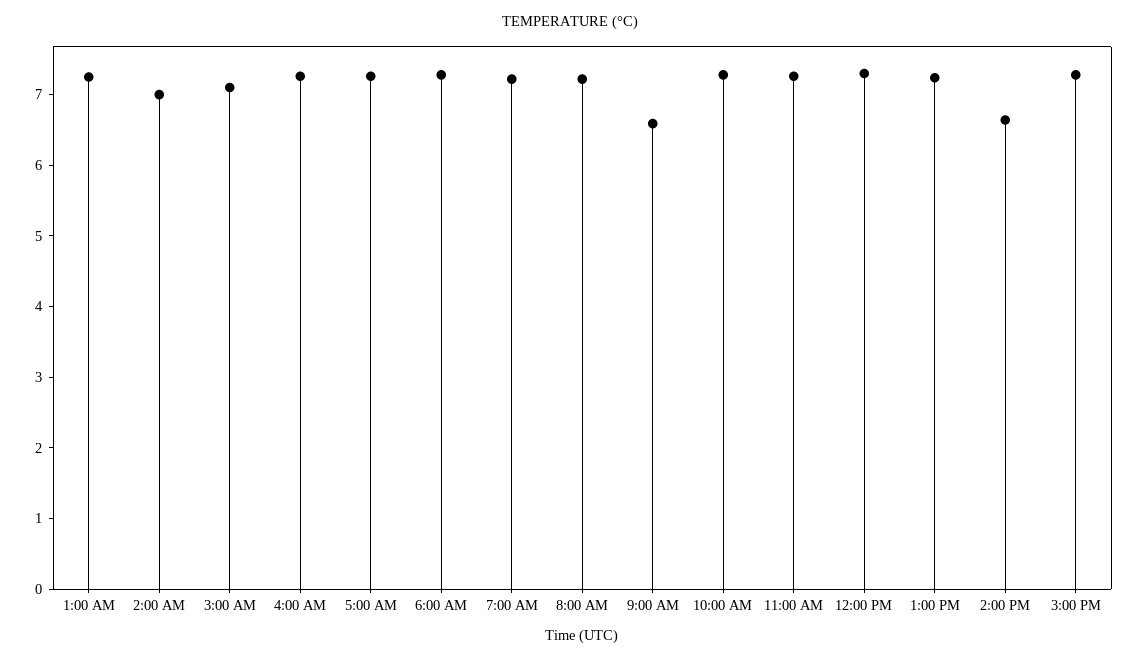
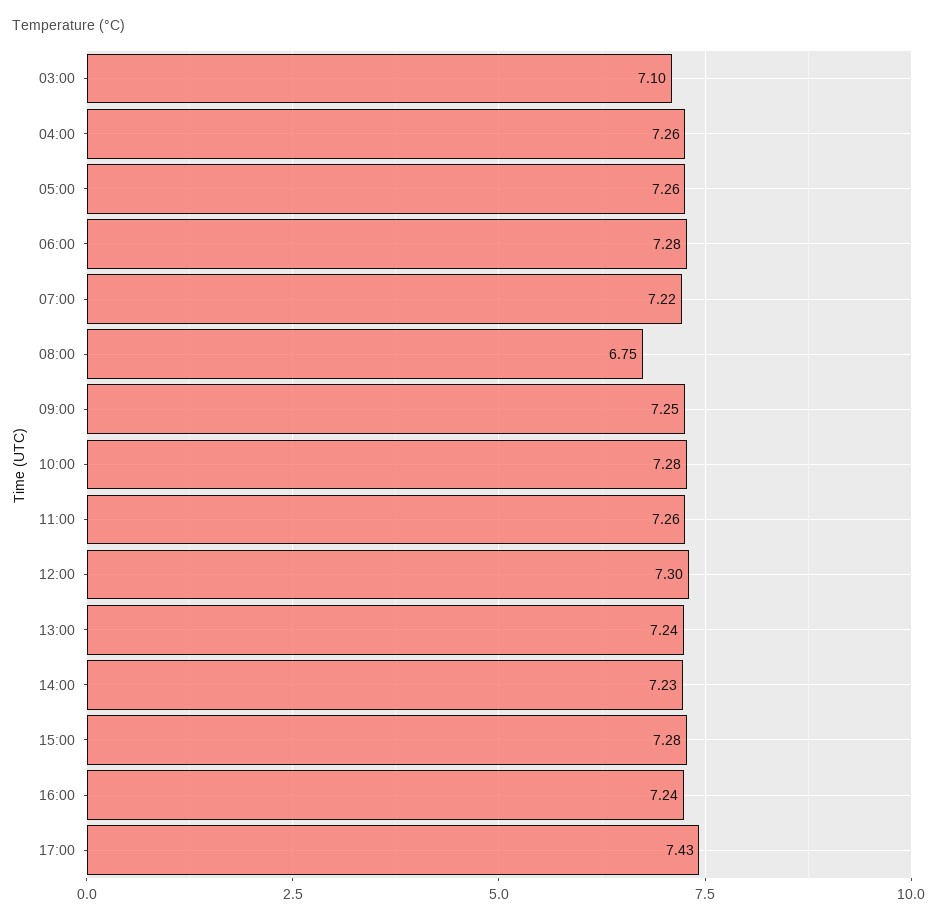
1:00 AM: 7.2 -> none
2:00 AM: 7 -> none
8:00 AM: 7.2 -> 6.75
9:00 AM: 6.6 -> 7.25
2:00 PM: 6.6 -> 7.23
16:00: none -> 7.24
17:00: none -> 7.43

